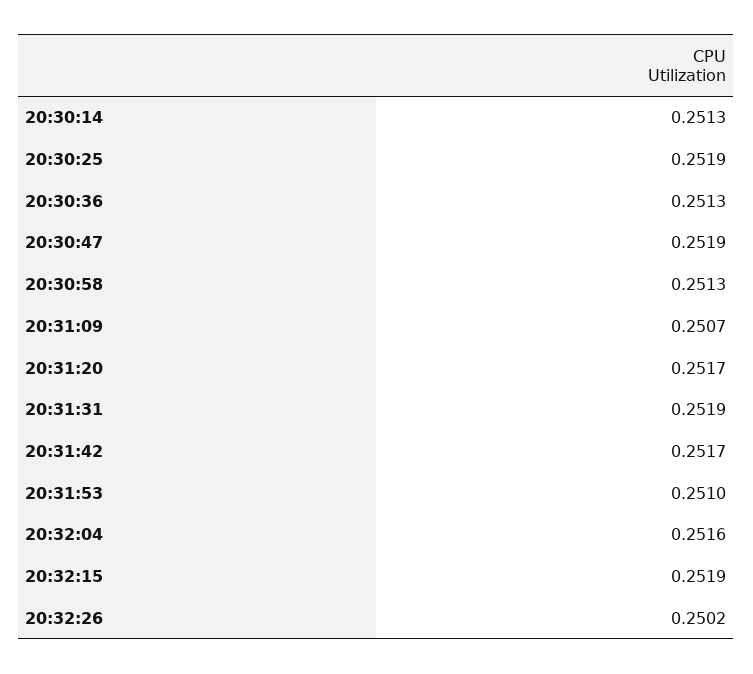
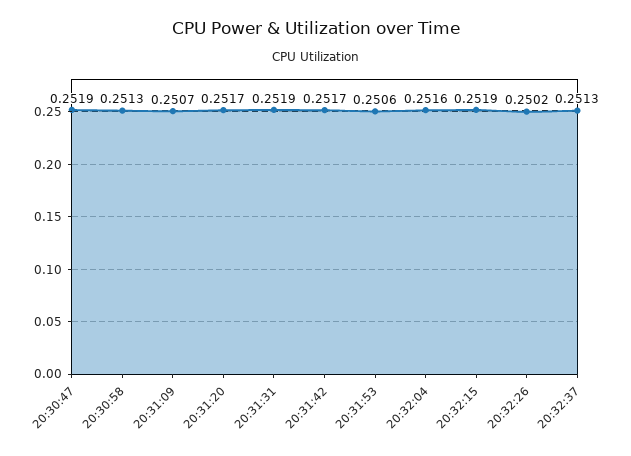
20:30:14: 0.2513 -> none
20:30:25: 0.2519 -> none
20:30:36: 0.2513 -> none
20:31:53: 0.251 -> 0.2506
20:32:37: none -> 0.2513

